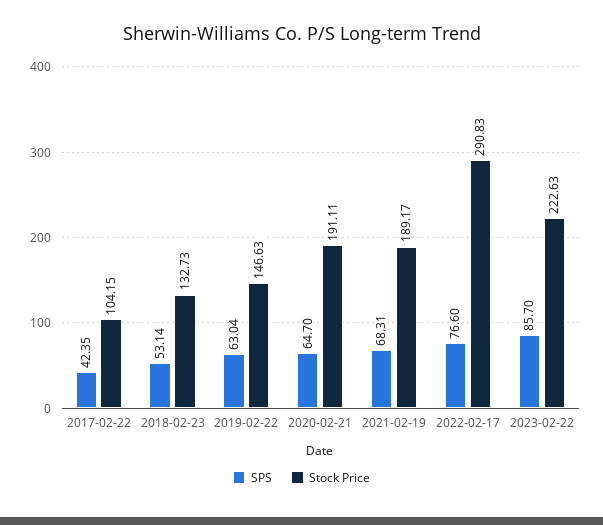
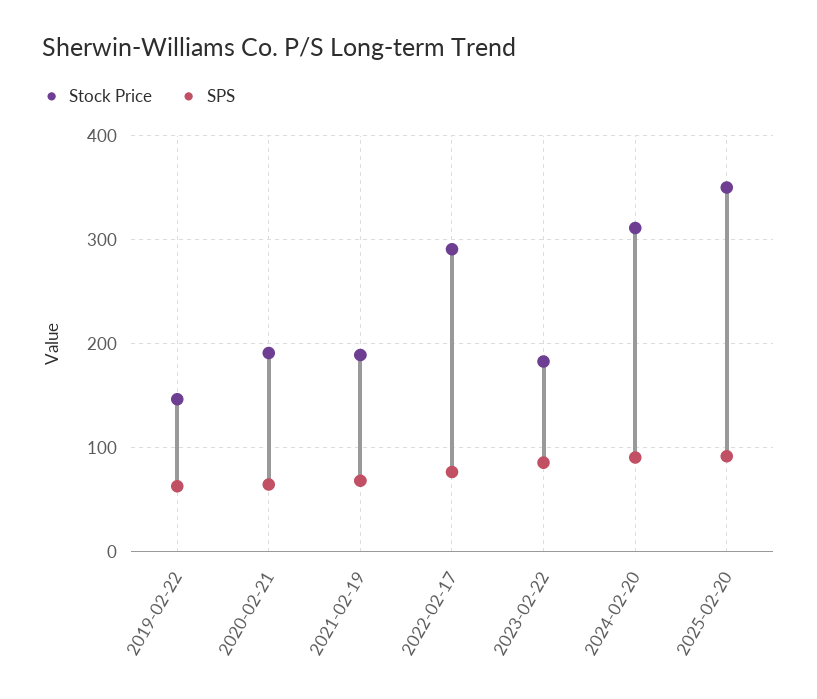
SPS, 2017-02-22: 42.35 -> none
Stock Price, 2017-02-22: 104.15 -> none
SPS, 2018-02-23: 53.14 -> none
Stock Price, 2018-02-23: 132.73 -> none
Stock Price, 2023-02-22: 222.63 -> 180
Stock Price, 2024-02-20: none -> 310
SPS, 2024-02-20: none -> 90
Stock Price, 2025-02-20: none -> 350
SPS, 2025-02-20: none -> 90

